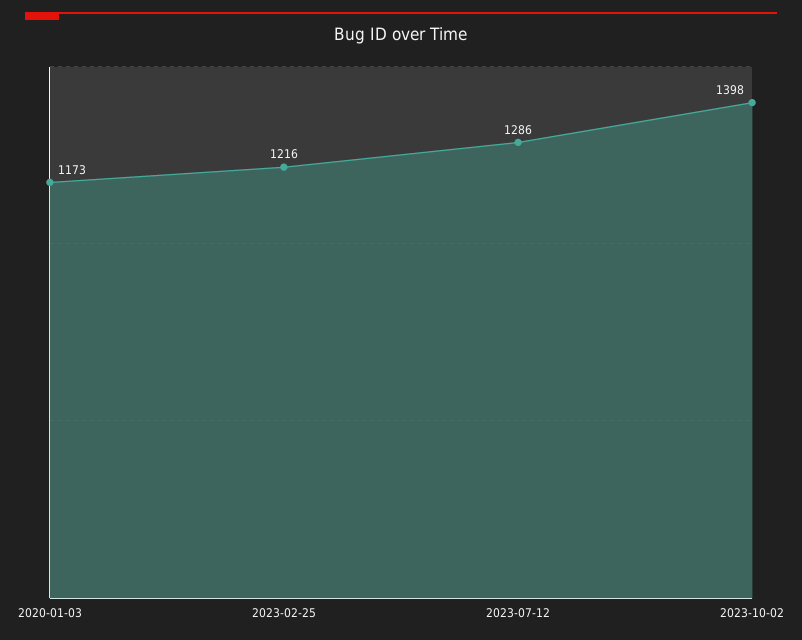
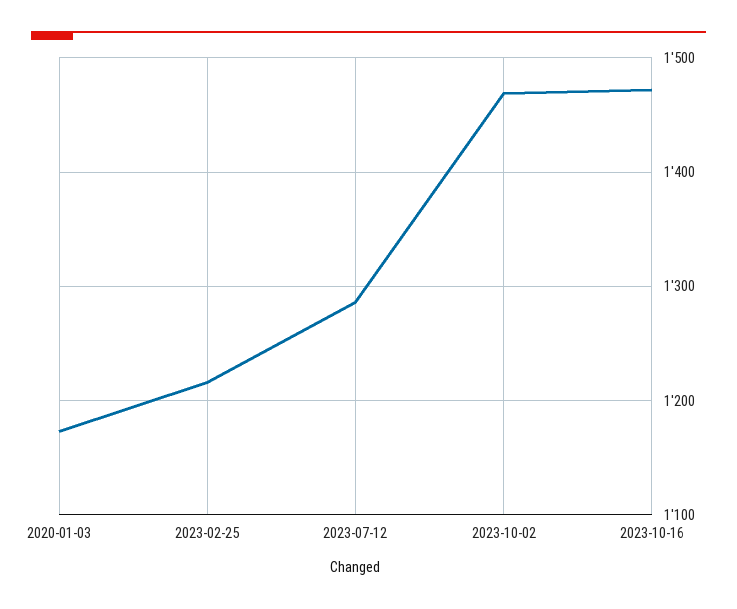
2023-10-02: 1398 -> 1470
2023-10-16: none -> 1470

